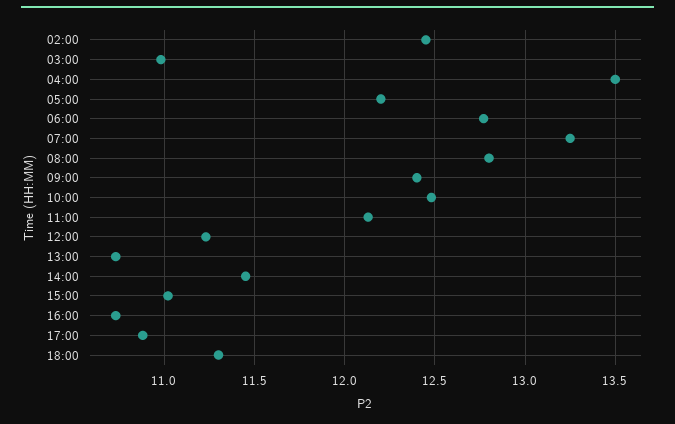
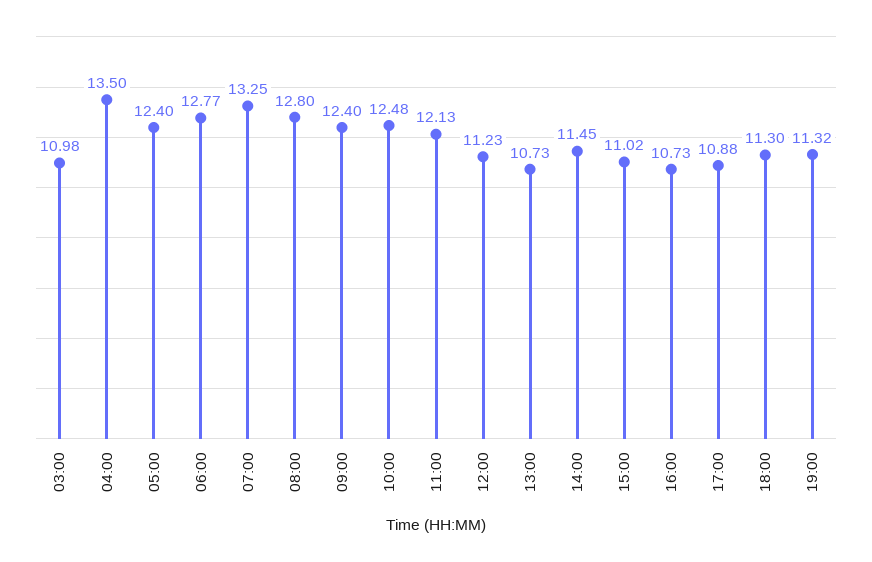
02:00: 12.45 -> none
05:00: 12.2 -> 12.4
19:00: none -> 11.32

